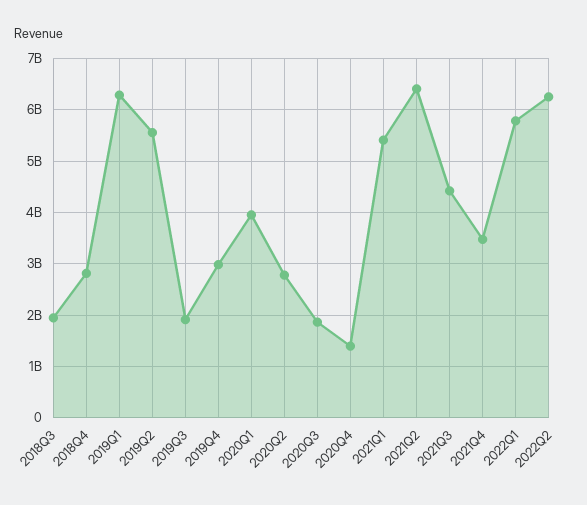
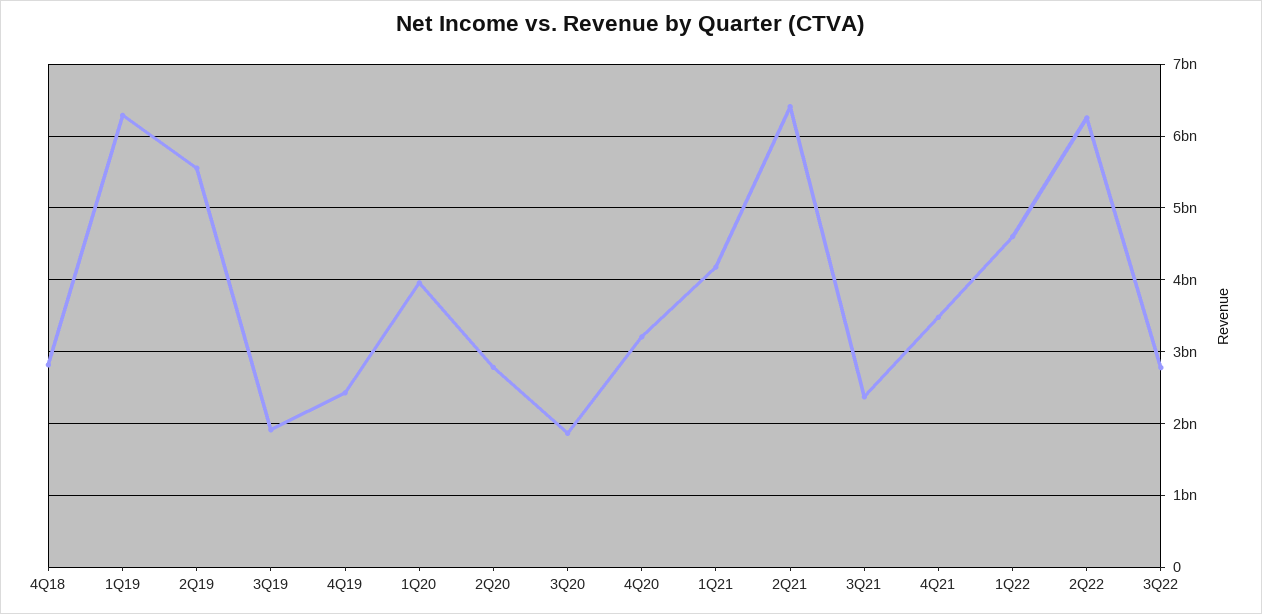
2018Q3: 2000000000 -> none
2019Q4: 3000000000 -> 2400000000
2020Q4: 1400000000 -> 3200000000
2021Q1: 5400000000 -> 4200000000
2021Q3: 4400000000 -> 2400000000
2022Q1: 5800000000 -> 4600000000
3Q22: none -> 2800000000

